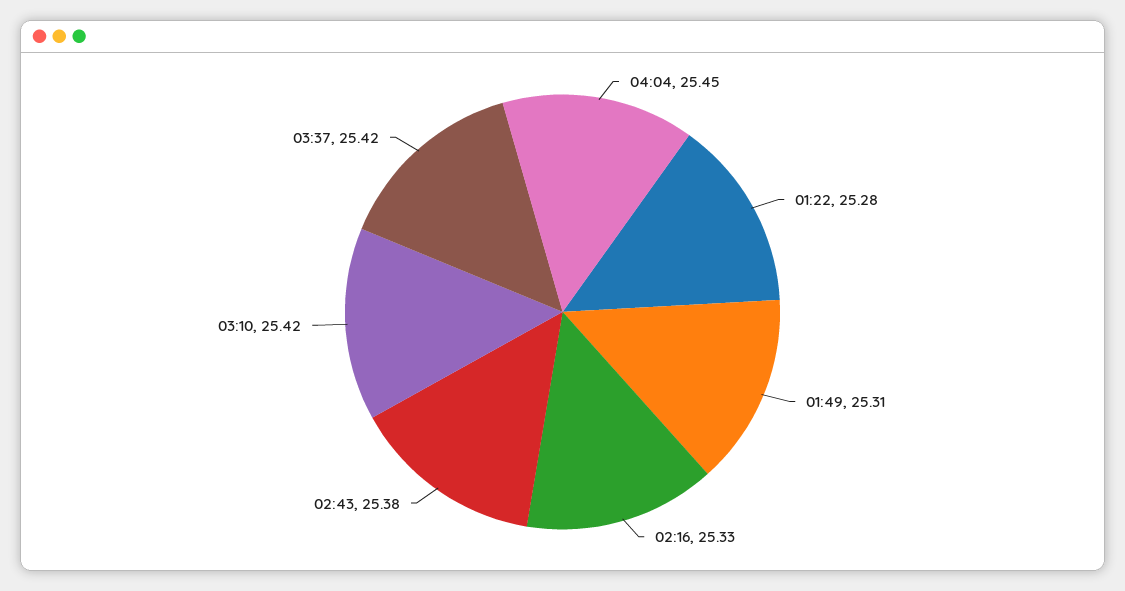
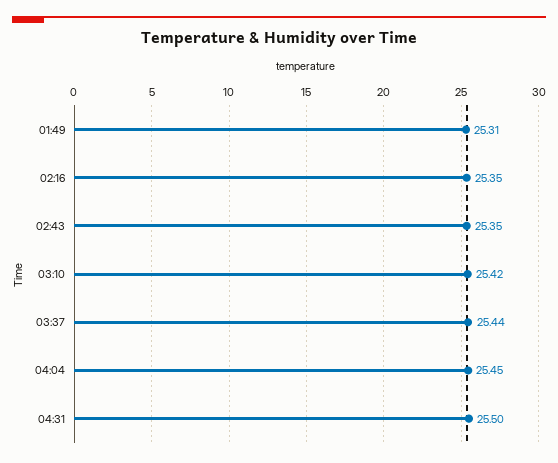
01:22: 25.28 -> none
02:16: 25.33 -> 25.35
02:43: 25.38 -> 25.35
03:37: 25.42 -> 25.44
04:31: none -> 25.5

